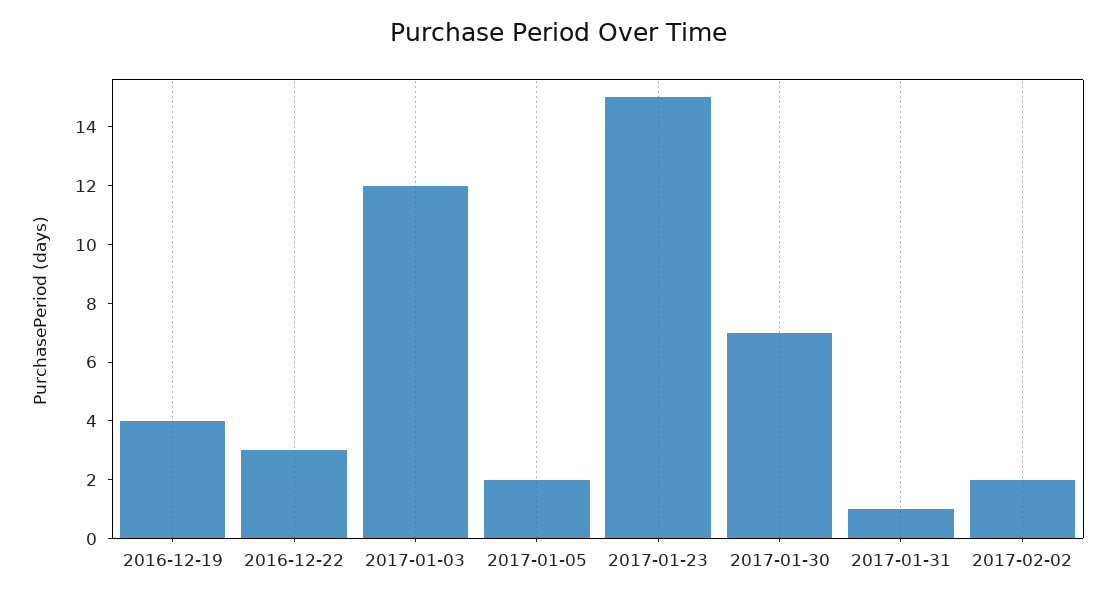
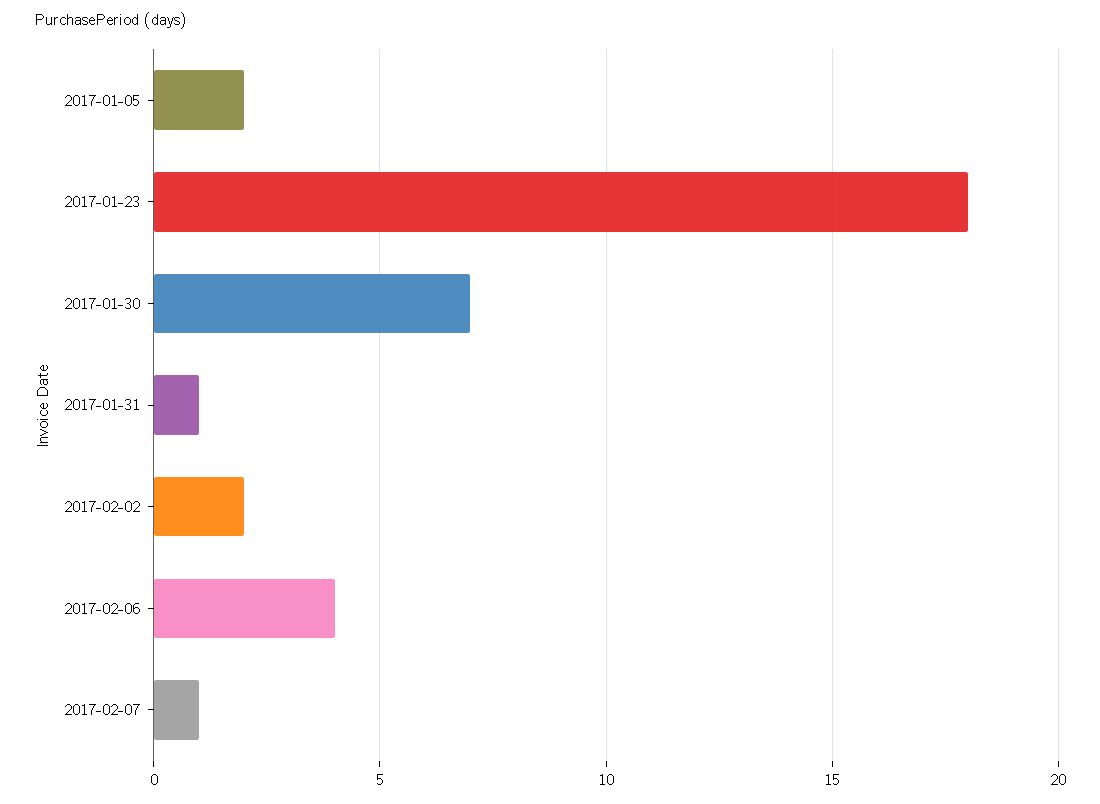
2016-12-19: 4 -> none
2016-12-22: 3 -> none
2017-01-03: 12 -> none
2017-01-23: 15 -> 18
2017-02-06: none -> 4
2017-02-07: none -> 1

